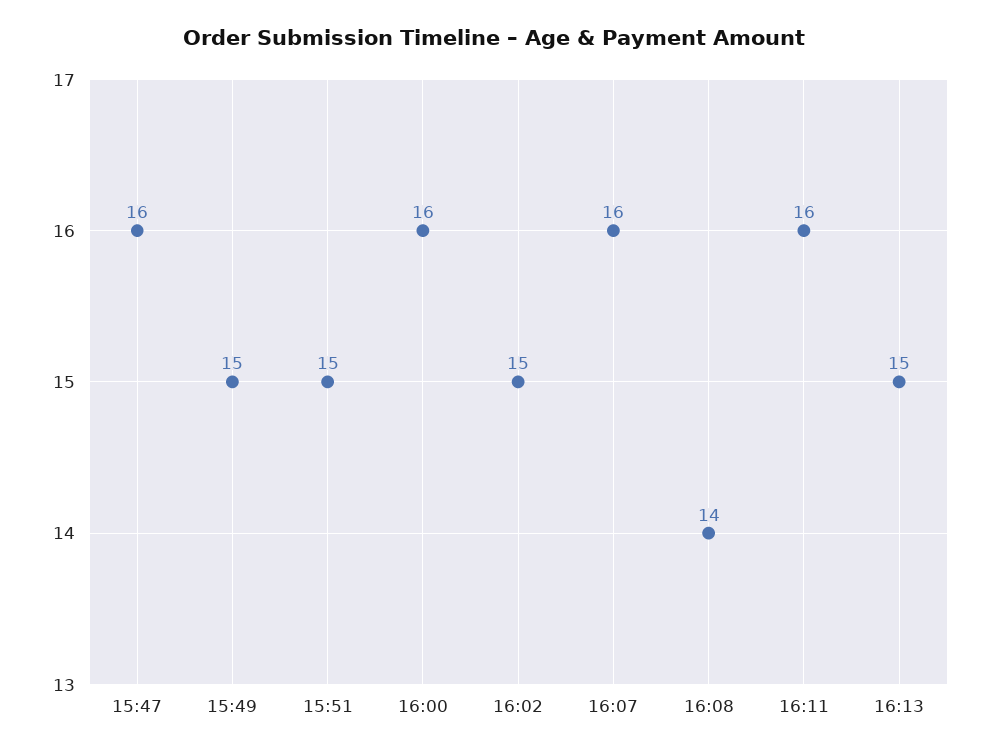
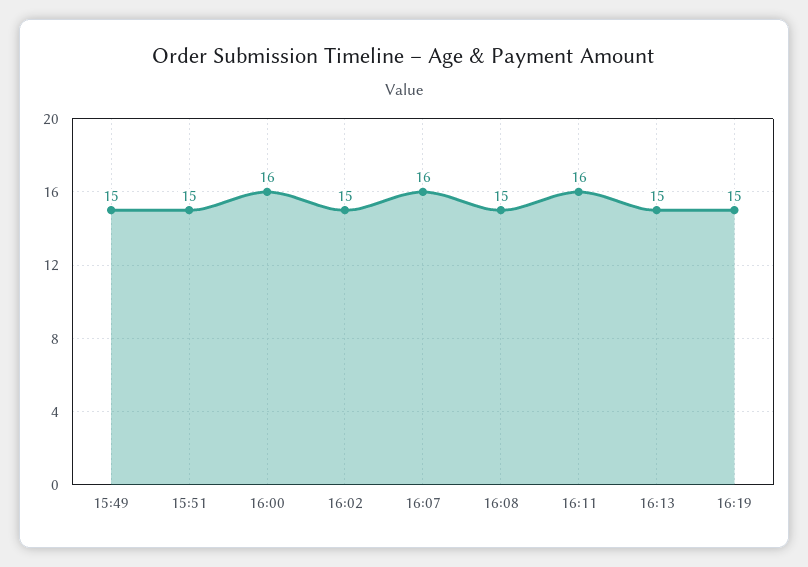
15:47: 16 -> none
16:08: 14 -> 15
16:19: none -> 15

